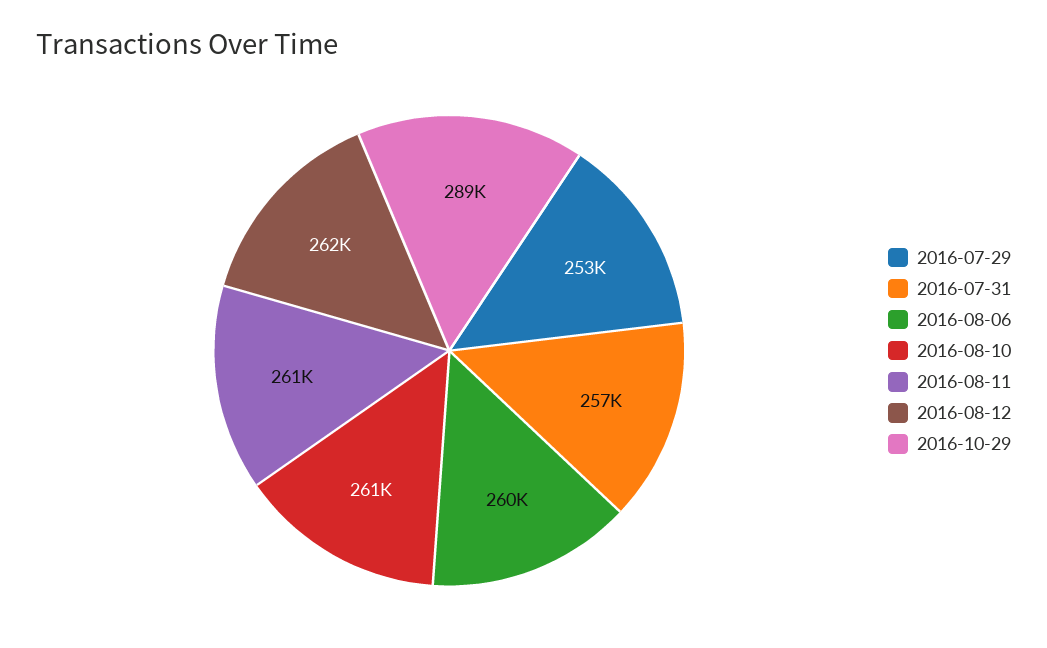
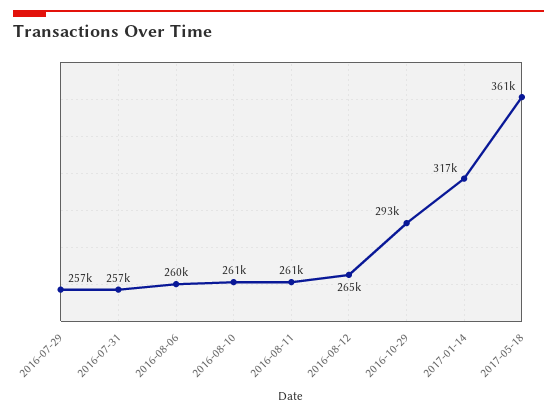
2016-07-29: 253000 -> 257000
2016-08-12: 262000 -> 265000
2016-10-29: 289000 -> 293000
2017-01-14: none -> 317000
2017-05-18: none -> 361000

